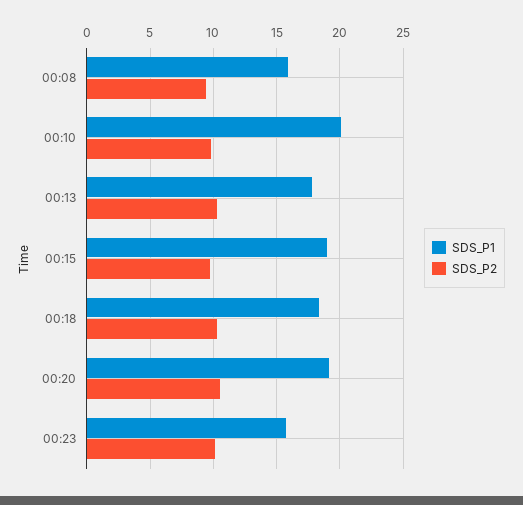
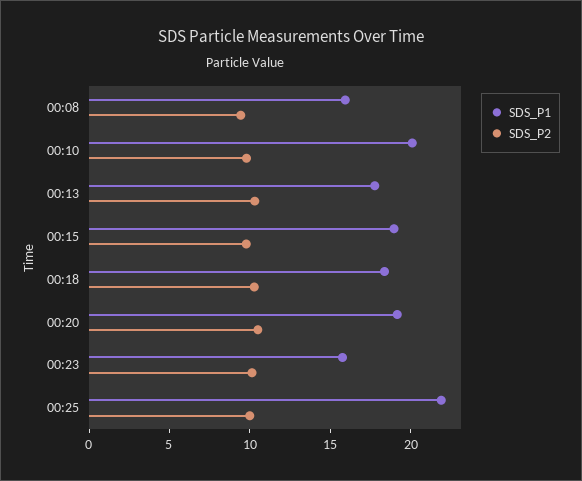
SDS_P1, 00:25: none -> 22
SDS_P2, 00:25: none -> 10

